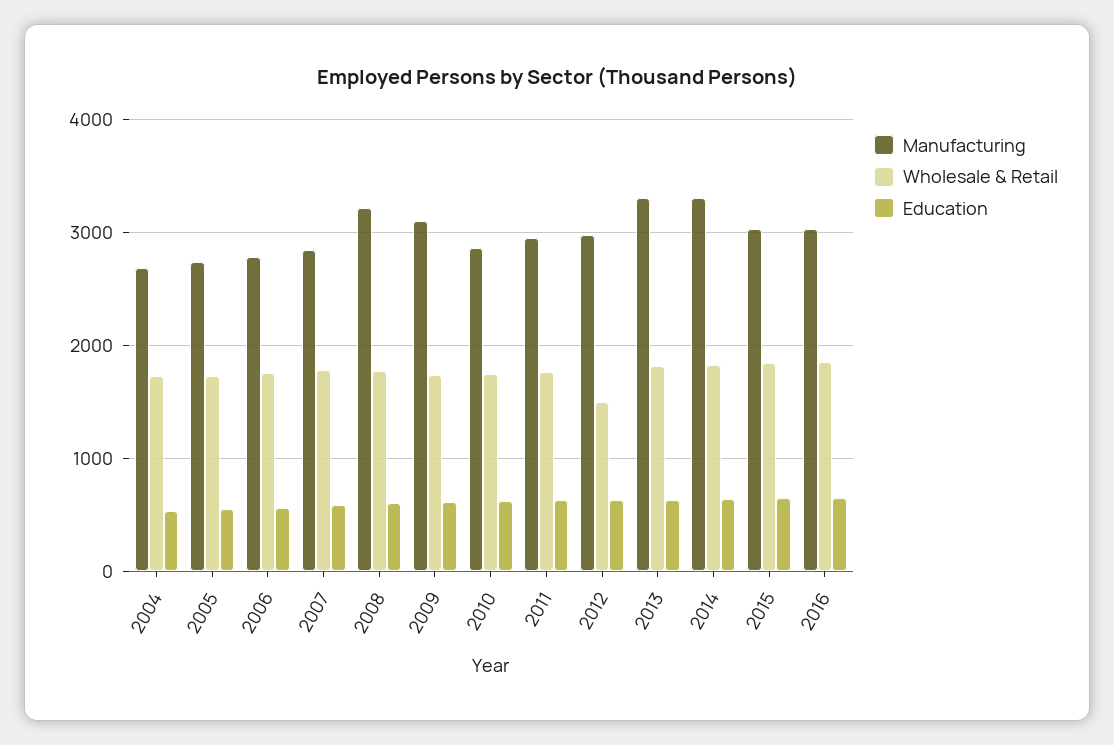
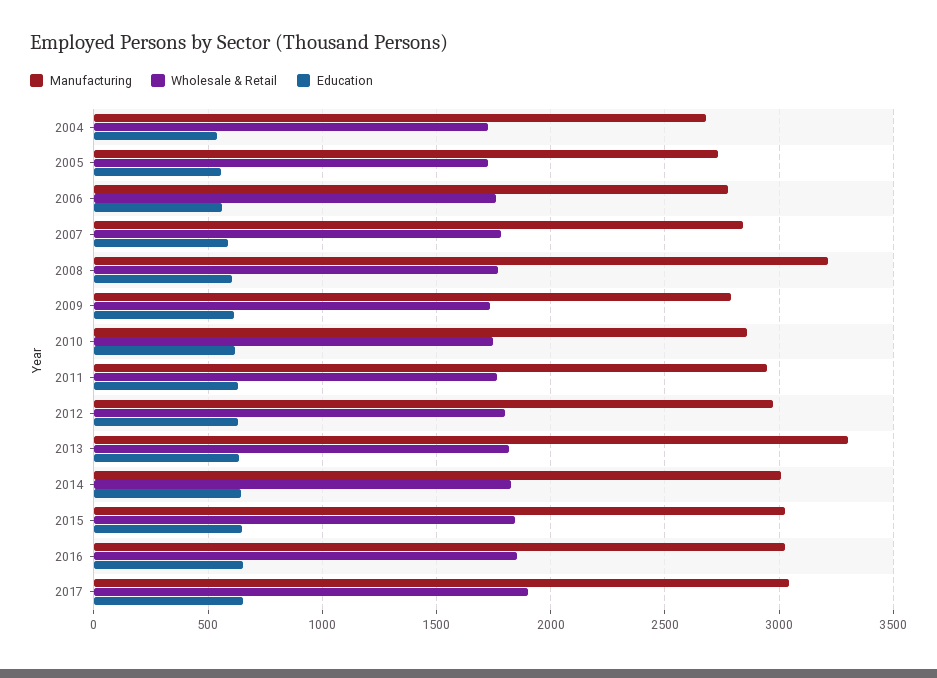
Manufacturing, 2009: 3100 -> 2800
Wholesale & Retail, 2012: 1500 -> 1800
Manufacturing, 2014: 3300 -> 3000
Manufacturing, 2017: none -> 3050
Wholesale & Retail, 2017: none -> 1900
Education, 2017: none -> 650

